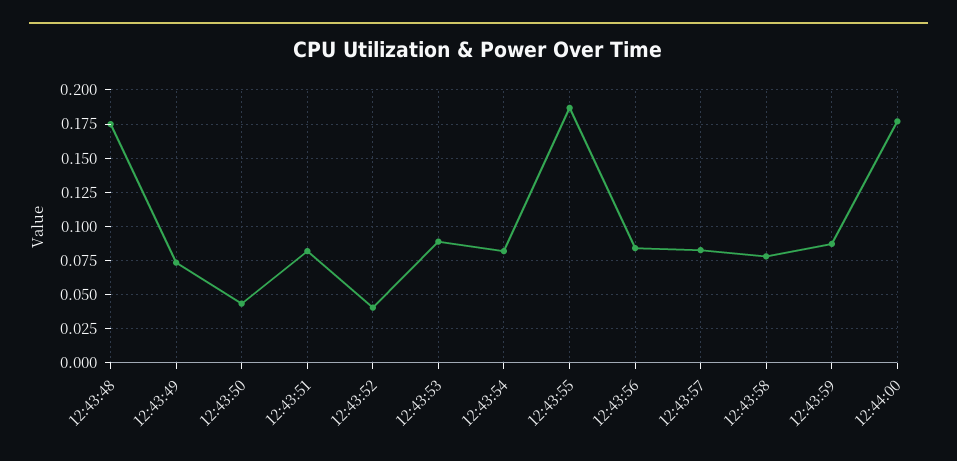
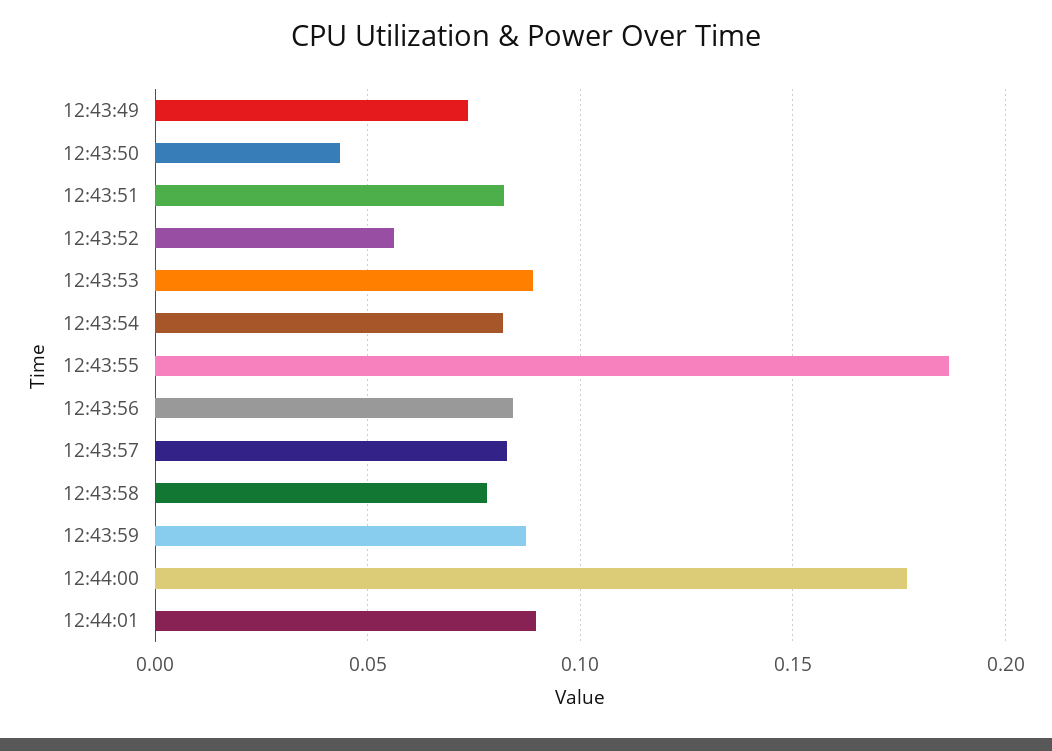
12:43:48: 0.175 -> none
12:43:52: 0.04 -> 0.055
12:44:01: none -> 0.09

